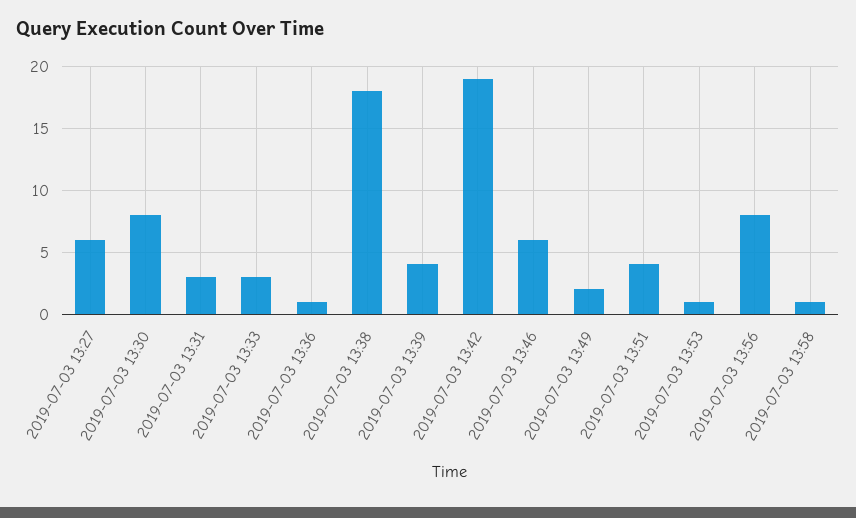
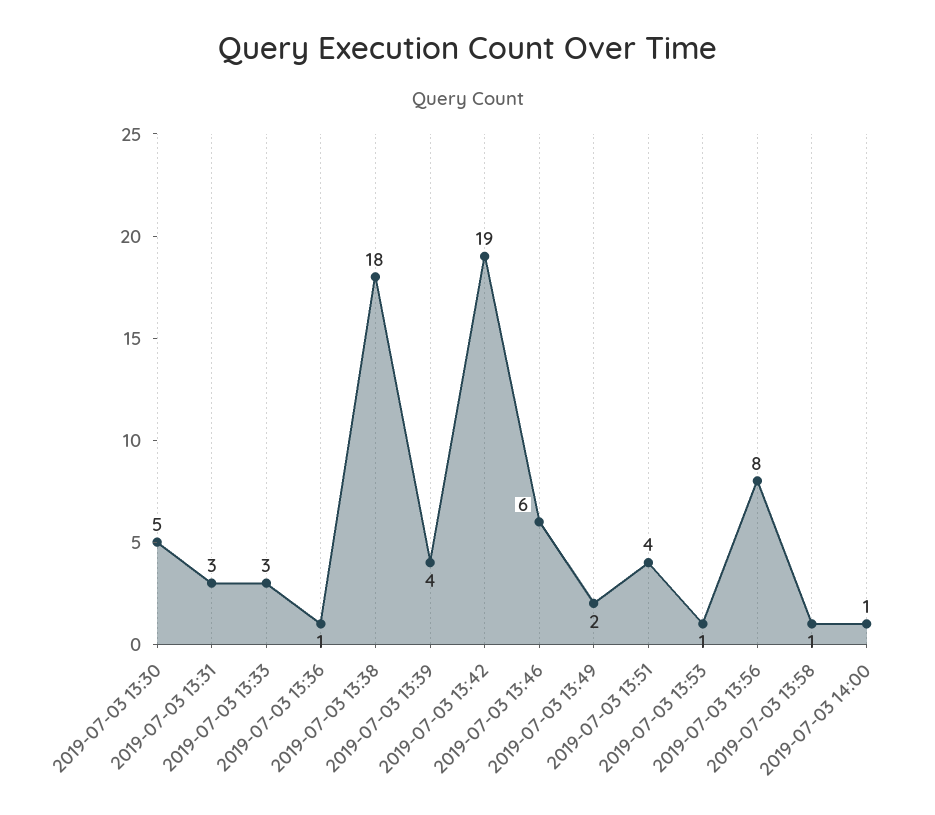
2019-07-03 13:27: 6 -> none
2019-07-03 13:30: 8 -> 5
2019-07-03 14:00: none -> 1

